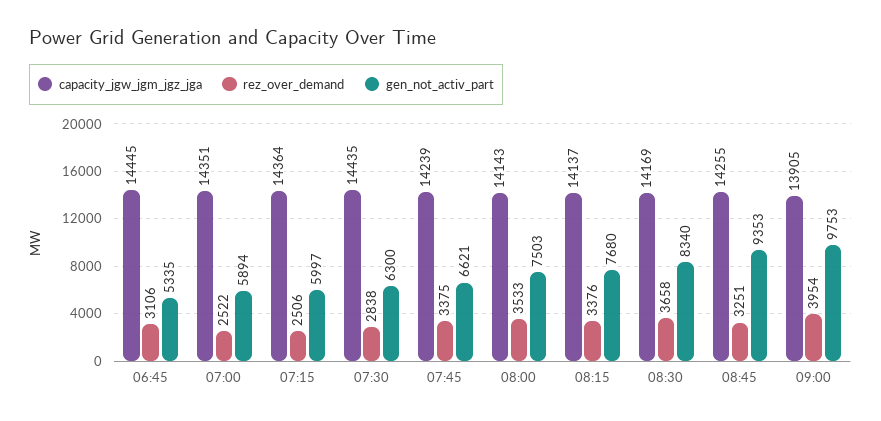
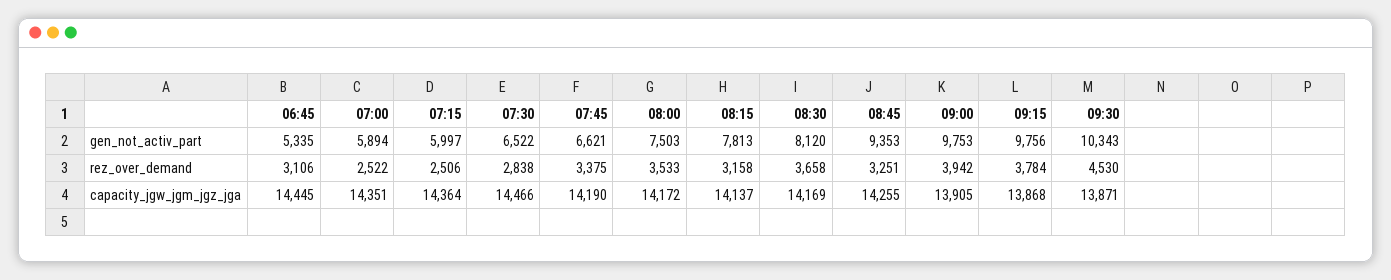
capacity_jgw_jgm_jgz_jga, 07:30: 14435 -> 14466
gen_not_activ_part, 07:30: 6300 -> 6522
capacity_jgw_jgm_jgz_jga, 07:45: 14239 -> 14190
capacity_jgw_jgm_jgz_jga, 08:00: 14143 -> 14172
rez_over_demand, 08:15: 3376 -> 3158
gen_not_activ_part, 08:15: 7680 -> 7813
gen_not_activ_part, 08:30: 8340 -> 8120
rez_over_demand, 09:00: 3954 -> 3942
gen_not_activ_part, 09:15: none -> 9756
gen_not_activ_part, 09:30: none -> 10343
rez_over_demand, 09:15: none -> 3784
rez_over_demand, 09:30: none -> 4530
capacity_jgw_jgm_jgz_jga, 09:15: none -> 13868
capacity_jgw_jgm_jgz_jga, 09:30: none -> 13871

